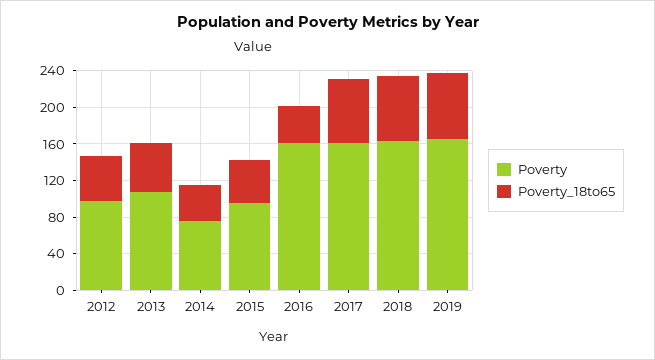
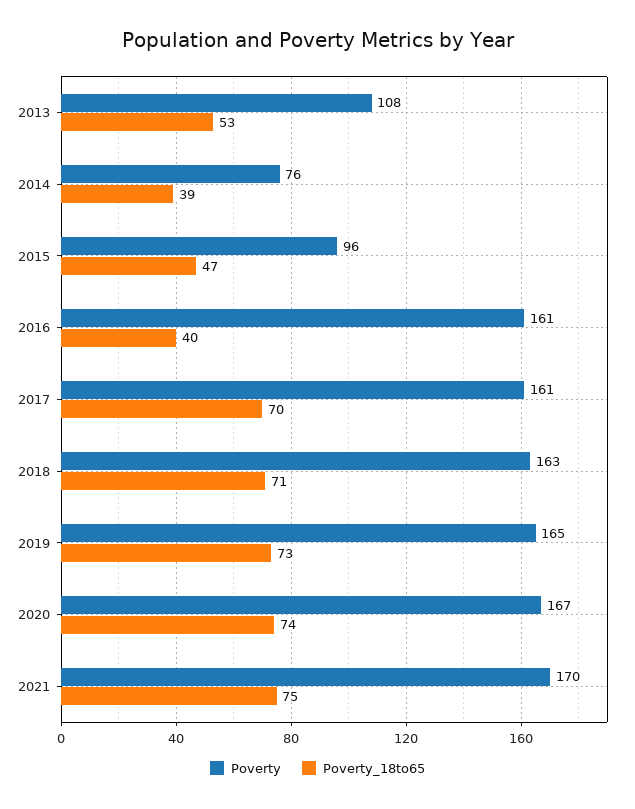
Poverty, 2012: 100 -> none
Poverty_18to65, 2012: 50 -> none
Poverty, 2020: none -> 167
Poverty_18to65, 2020: none -> 74
Poverty, 2021: none -> 170
Poverty_18to65, 2021: none -> 75

